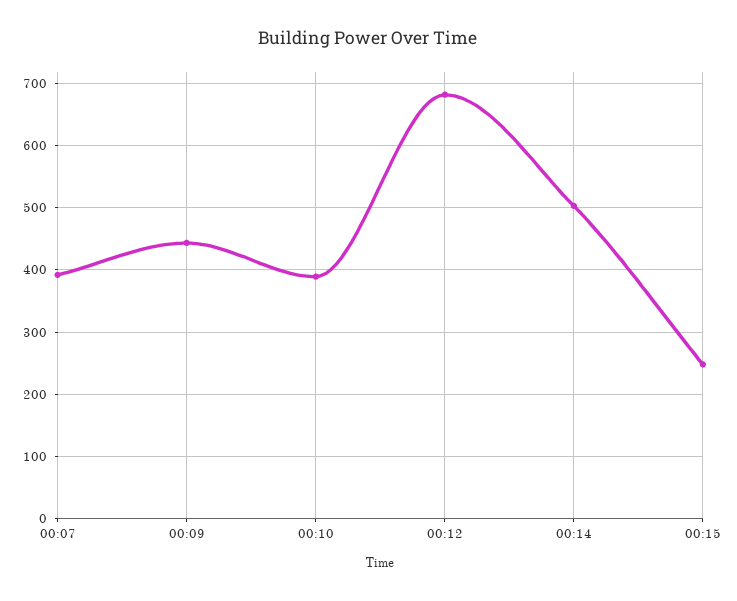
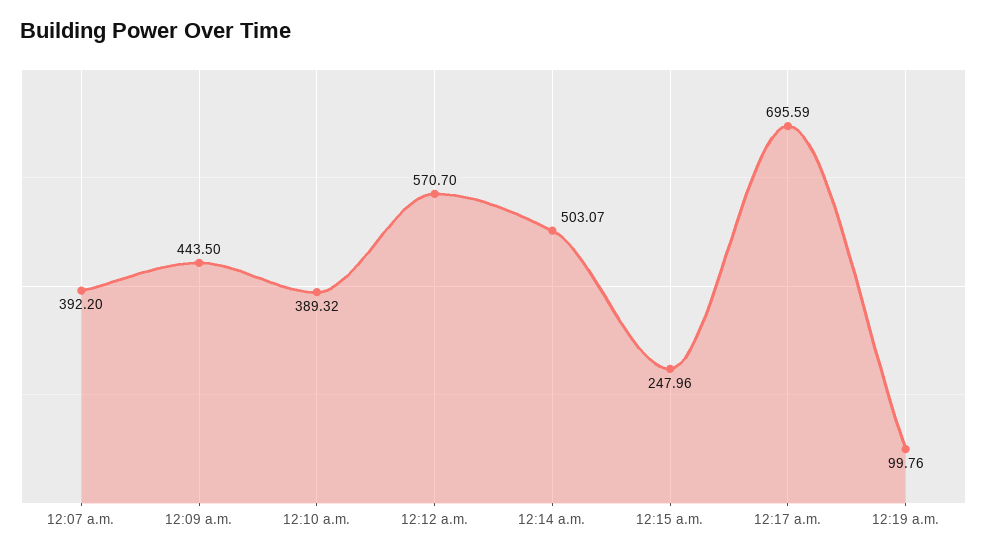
00:12: 680 -> 570.7
12:17 a.m.: none -> 695.59
12:19 a.m.: none -> 99.76

